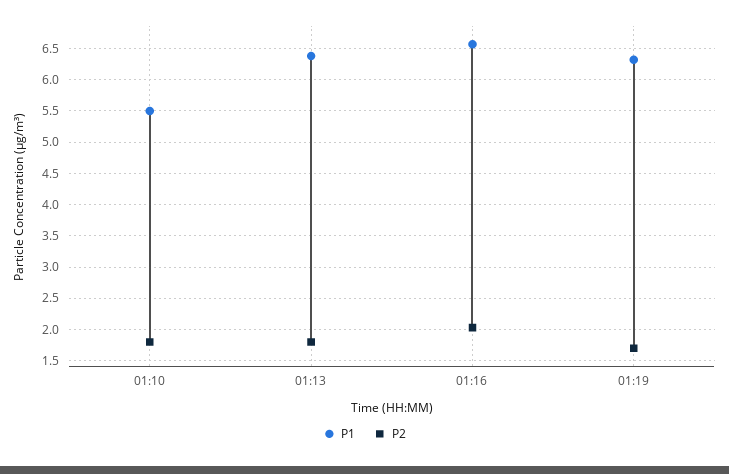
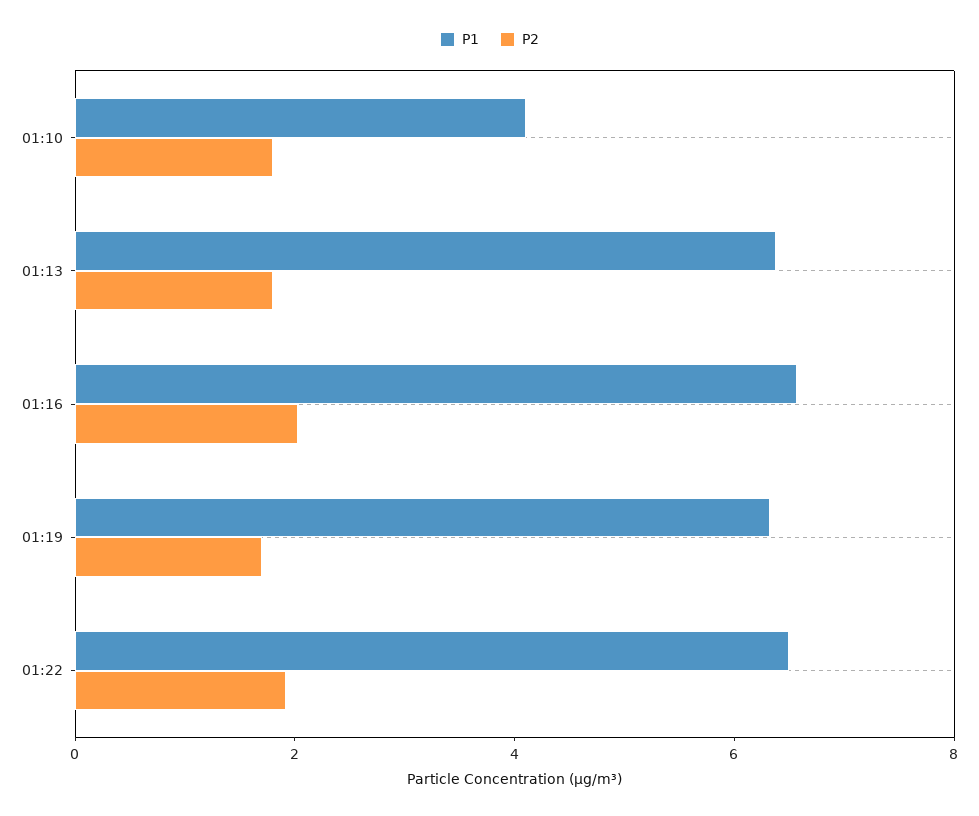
P1, 01:10: 5.5 -> 4
P1, 01:22: none -> 6.5
P2, 01:22: none -> 2

